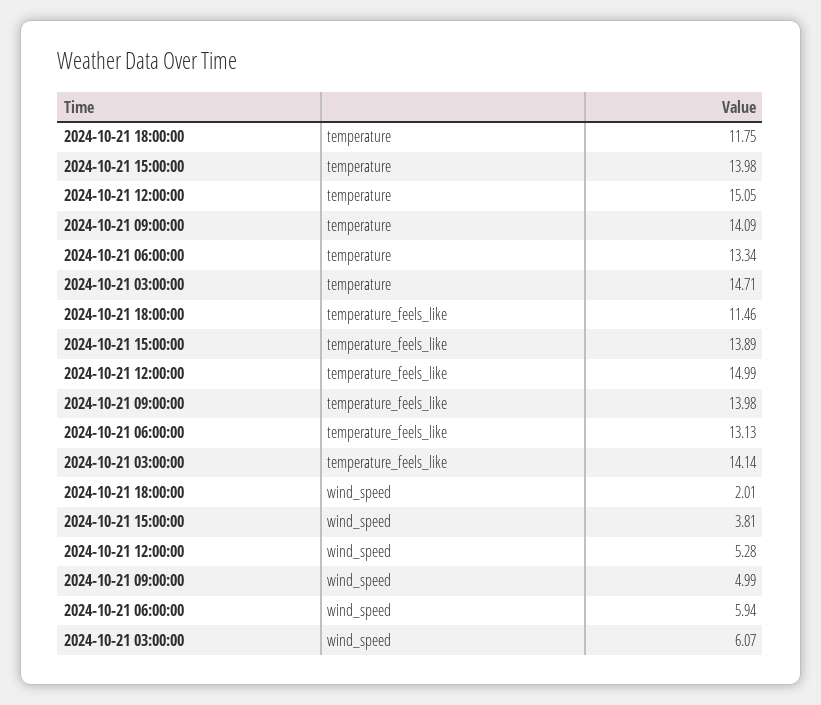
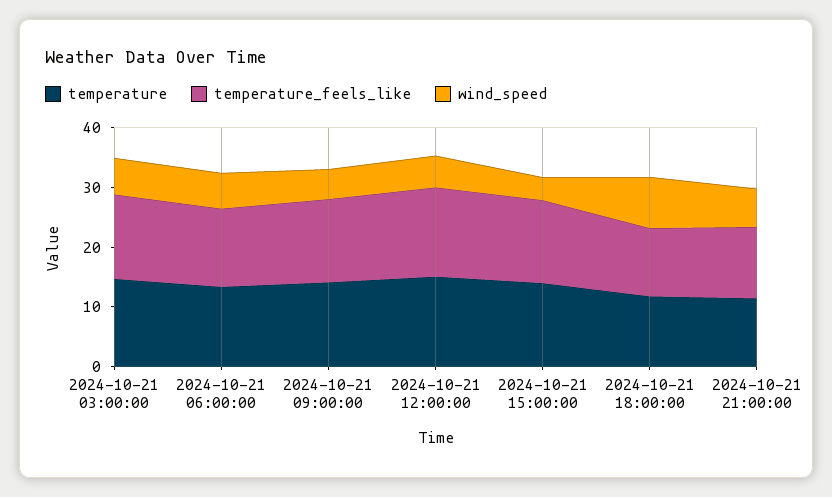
wind_speed, 2024-10-21 18:00:00: 2.01 -> 8
temperature, 2024-10-21 21:00:00: none -> 12
temperature_feels_like, 2024-10-21 21:00:00: none -> 12
wind_speed, 2024-10-21 21:00:00: none -> 6

